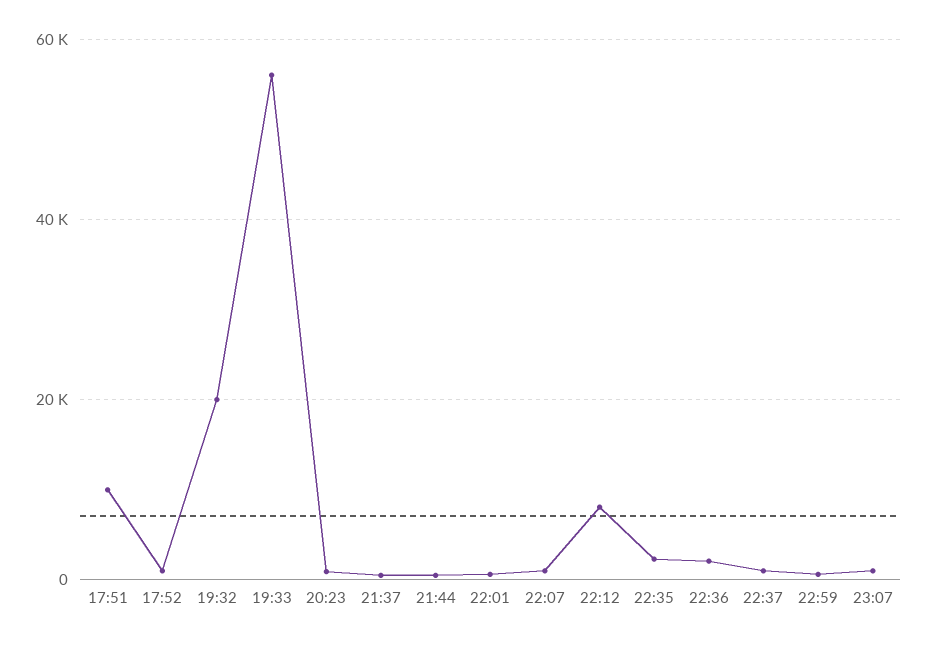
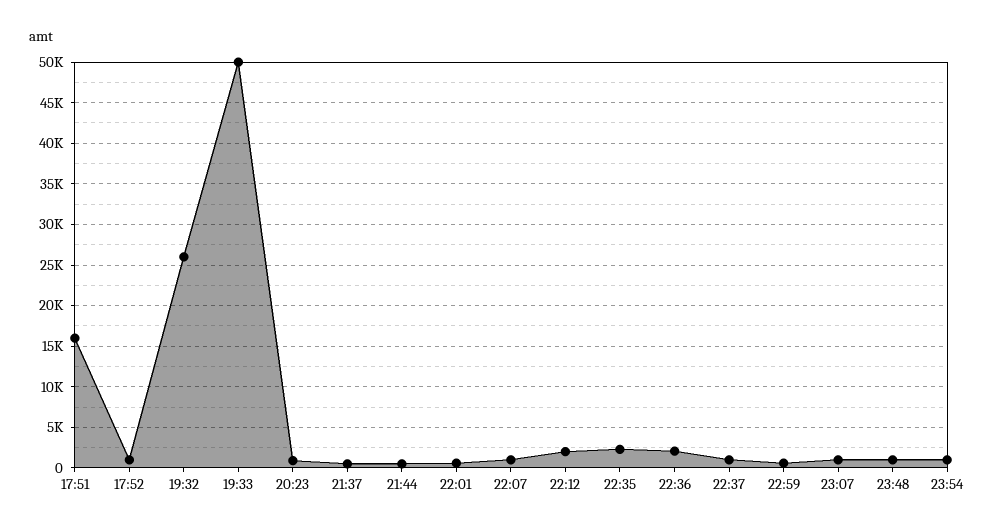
17:51: 10000 -> 16000
19:32: 20000 -> 26000
19:33: 56000 -> 50000
22:12: 8000 -> 2000
23:48: none -> 1000
23:54: none -> 1000

